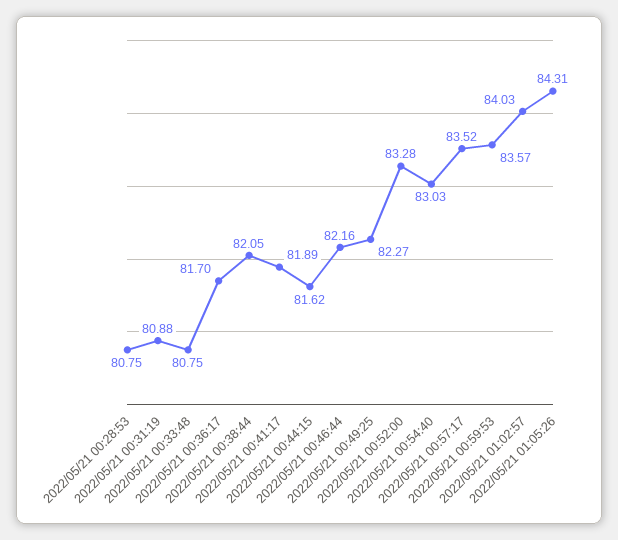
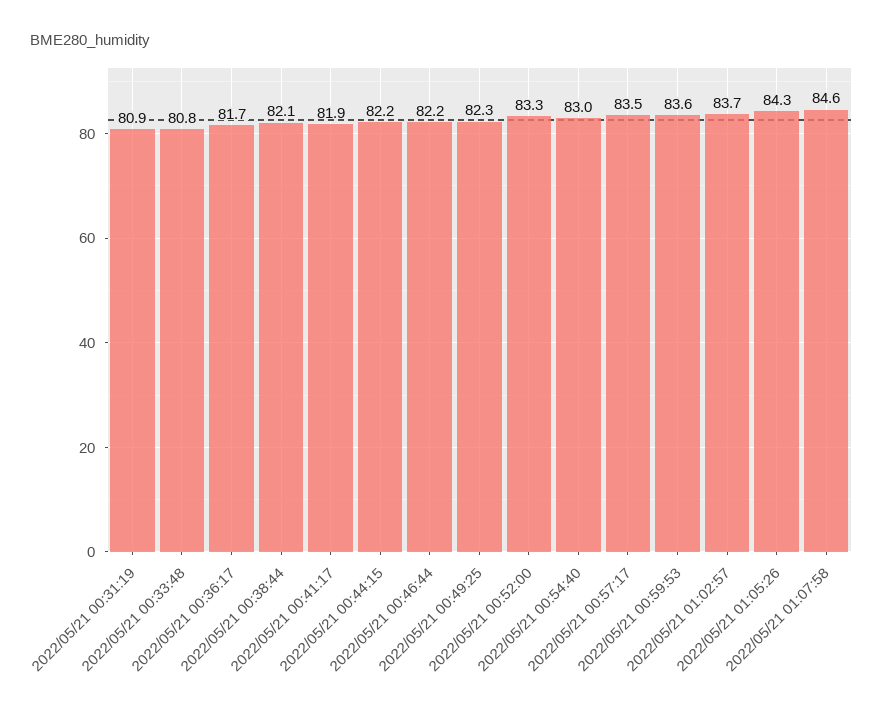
2022/05/21 00:28:53: 80.75 -> none
2022/05/21 00:44:15: 81.62 -> 82.2
2022/05/21 01:02:57: 84.03 -> 83.7
2022/05/21 01:07:58: none -> 84.6

